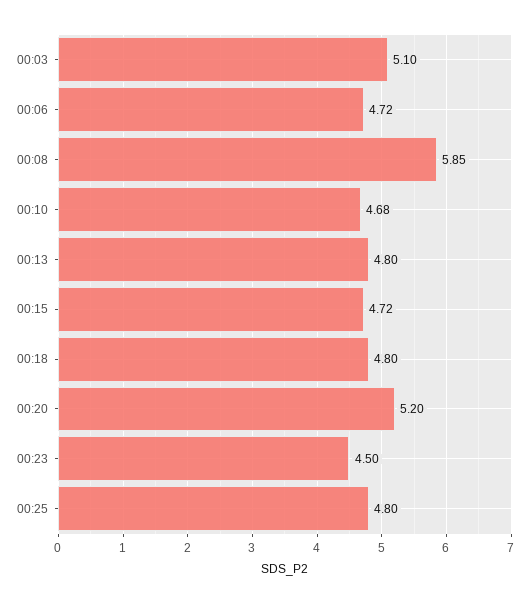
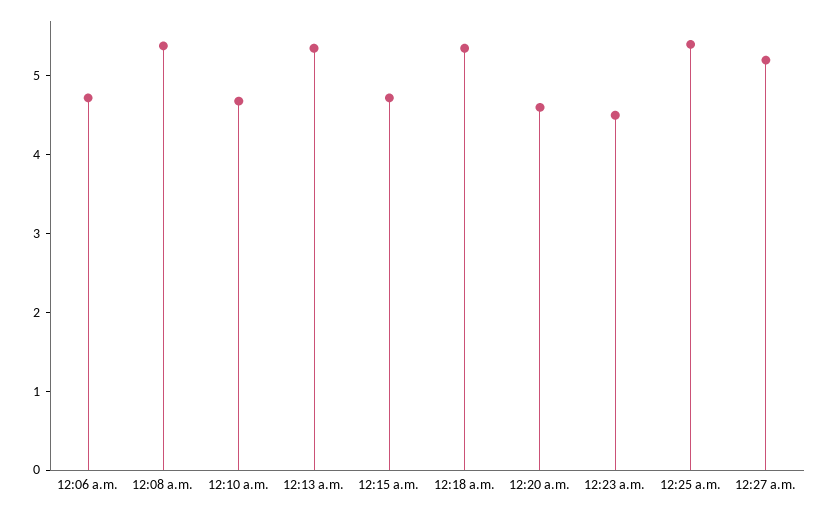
00:03: 5.1 -> none
00:08: 5.85 -> 5.4
00:13: 4.8 -> 5.4
00:18: 4.8 -> 5.4
00:20: 5.2 -> 4.6
00:25: 4.8 -> 5.4
12:27 a.m.: none -> 5.2

